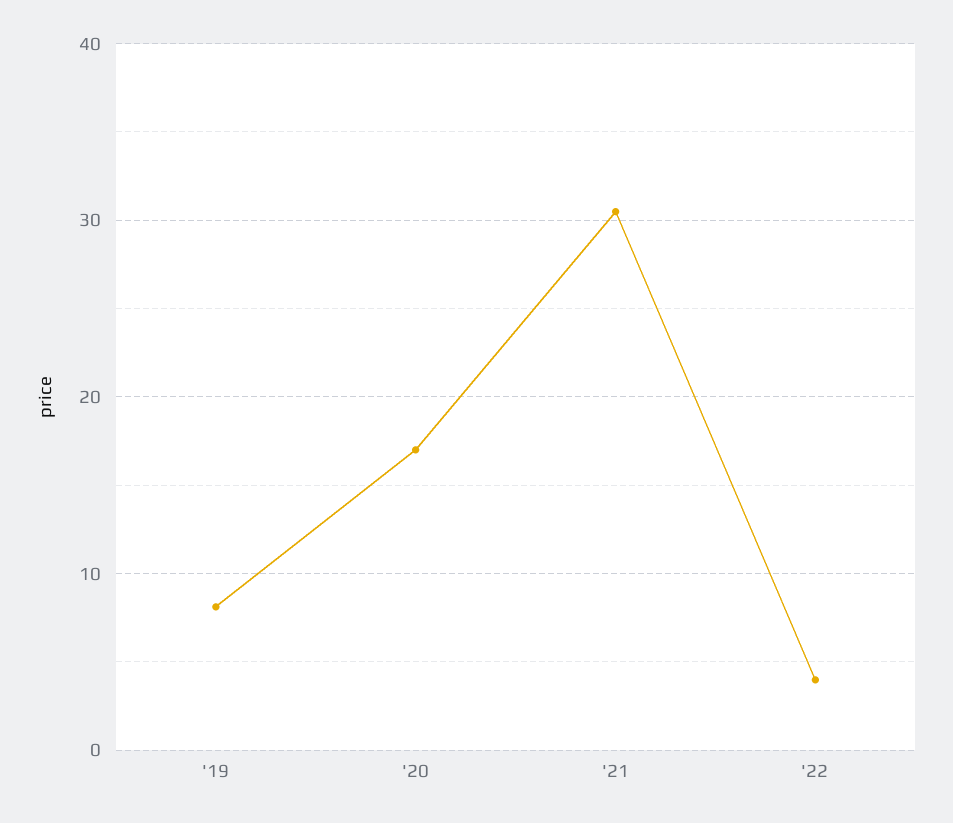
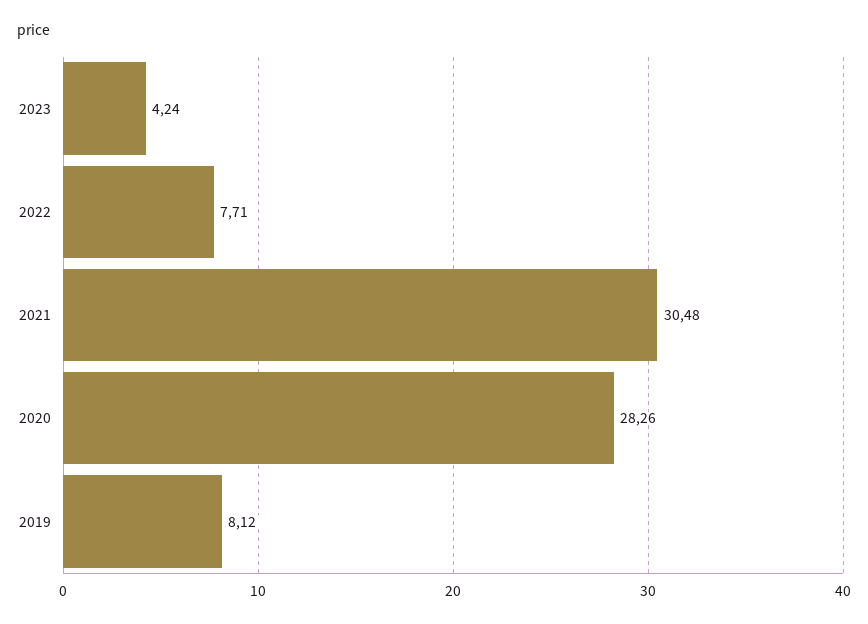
'20: 17 -> 28.26
'22: 4 -> 7.71
2023: none -> 4.24

